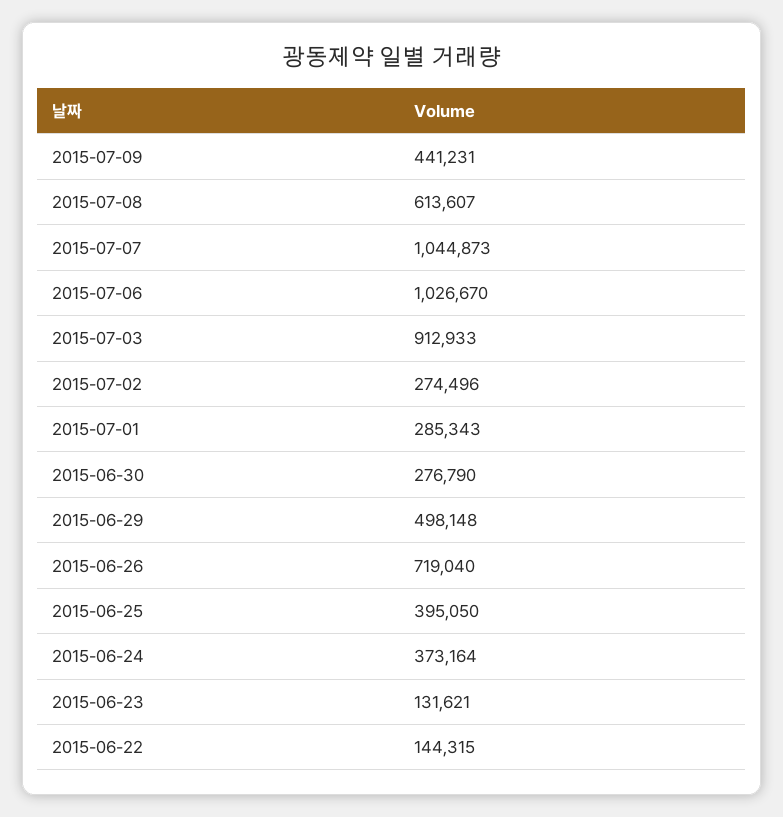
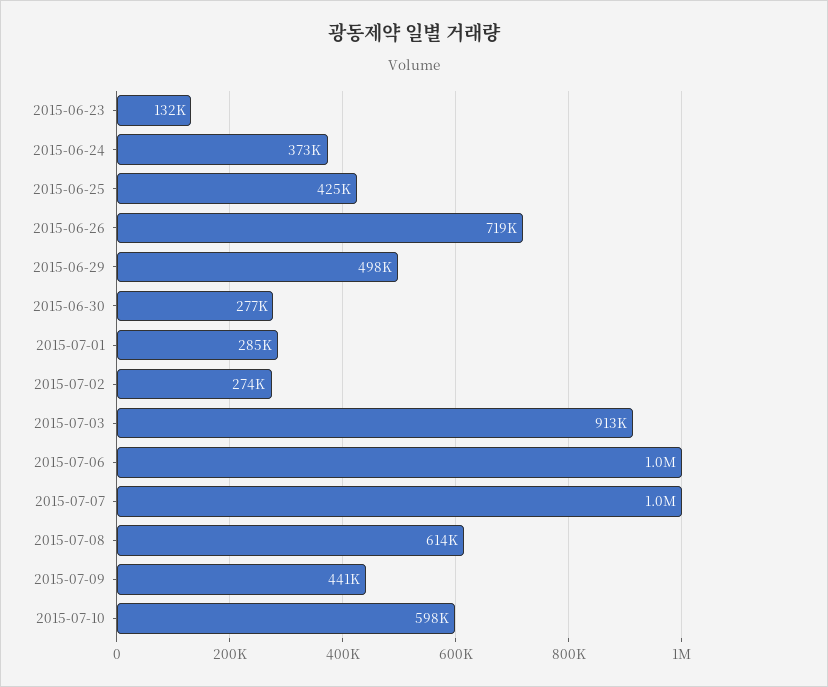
2015-06-25: 395050 -> 425000
2015-06-22: 144315 -> none
2015-07-10: none -> 598000

